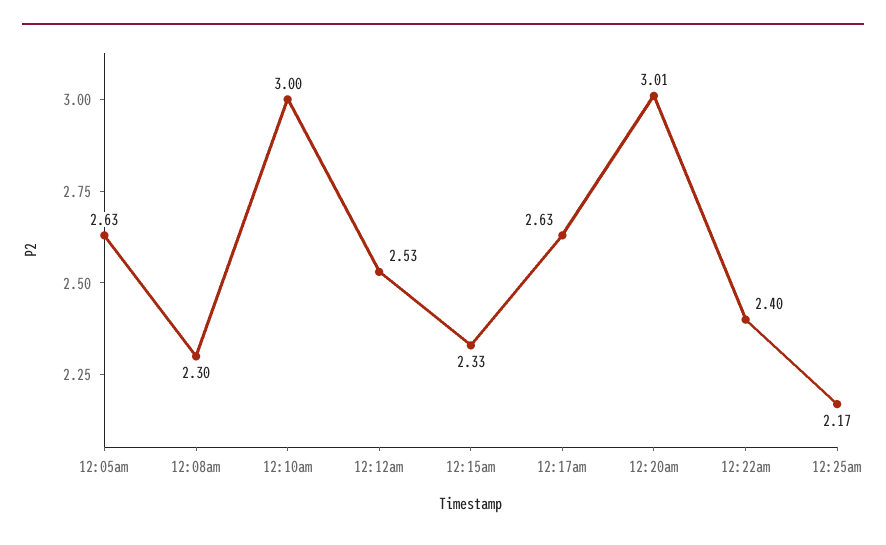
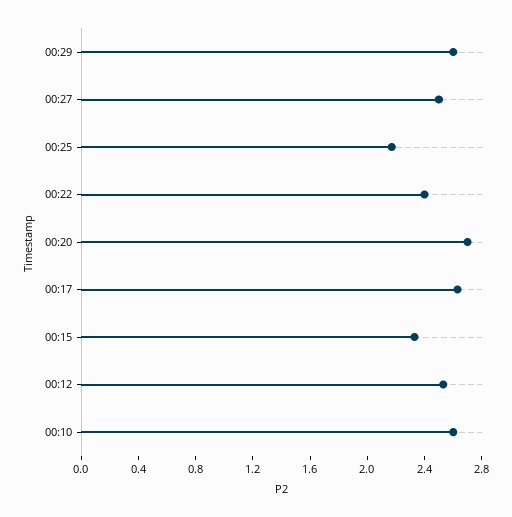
12:05am: 2.63 -> none
12:08am: 2.3 -> none
12:10am: 3 -> 2.6
12:20am: 3.01 -> 2.7
00:29: none -> 2.6
00:27: none -> 2.5

